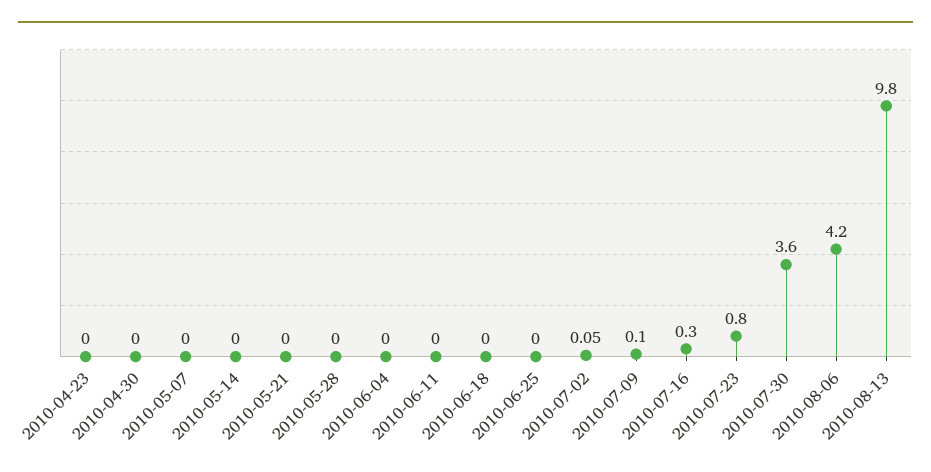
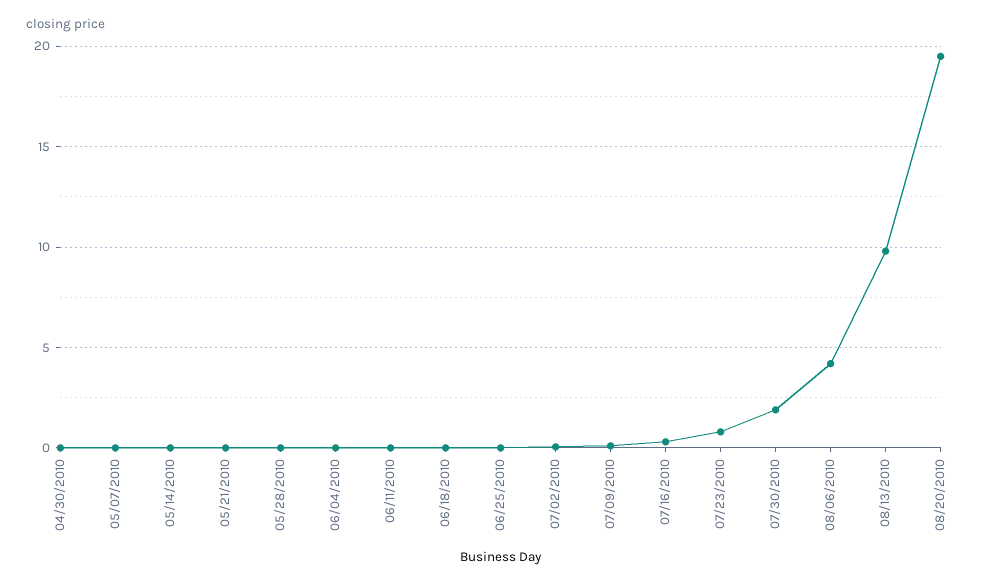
2010-04-23: 0 -> none
2010-07-30: 3.6 -> 2
08/20/2010: none -> 19.5

